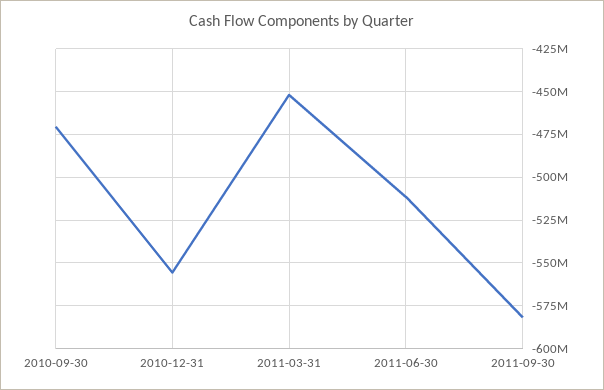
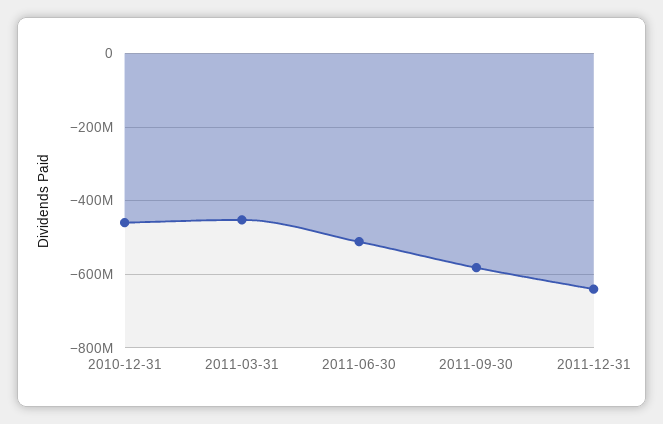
2010-09-30: -470000000 -> none
2010-12-31: -555000000 -> -460000000
2011-12-31: none -> -640000000

